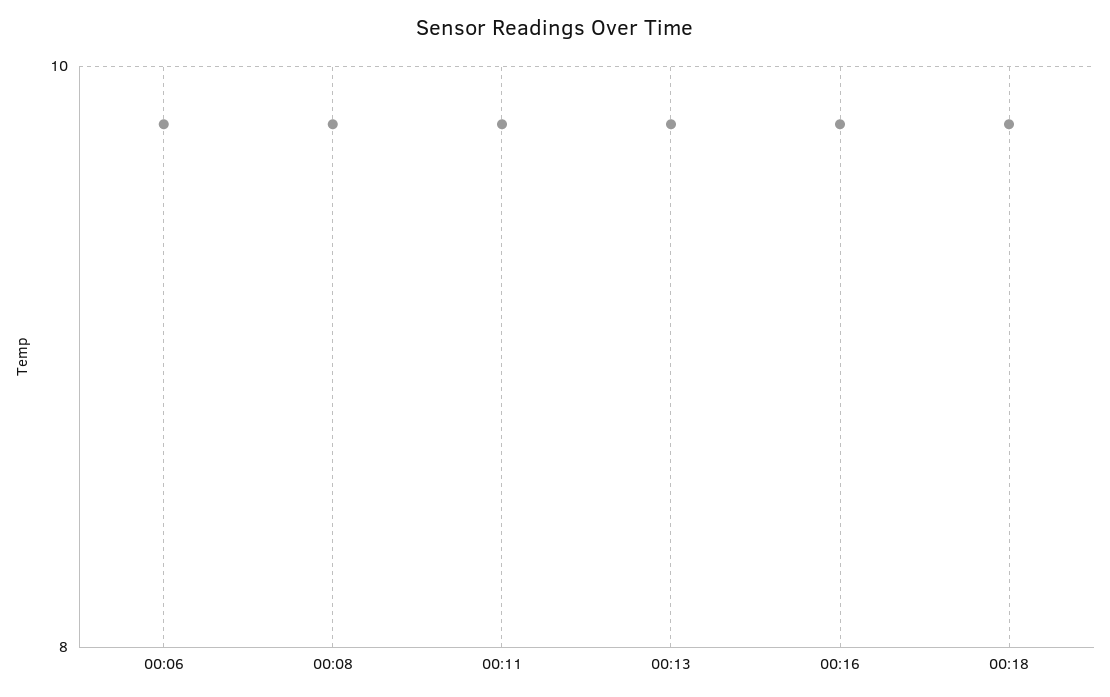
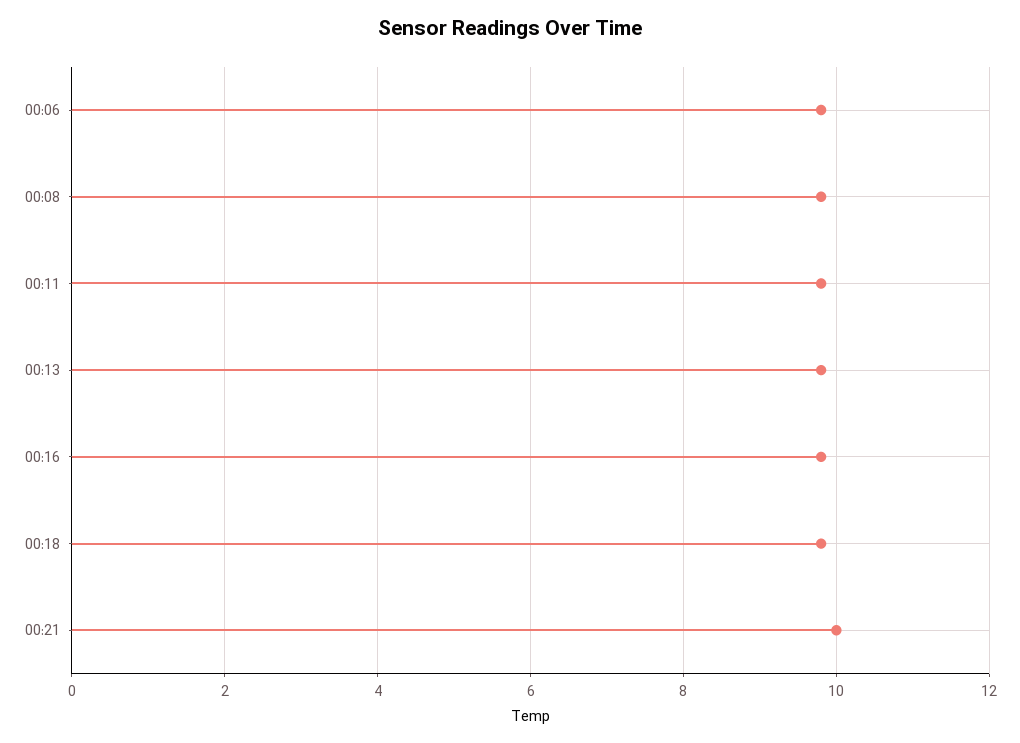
00:21: none -> 10

